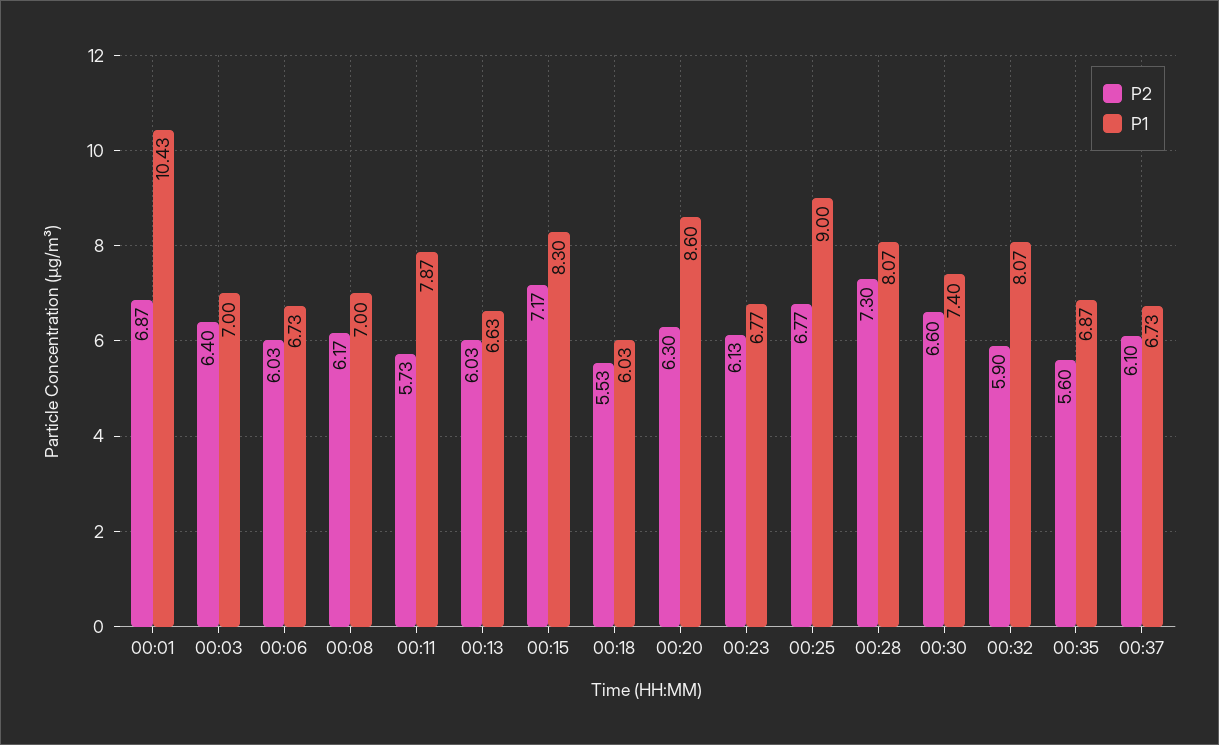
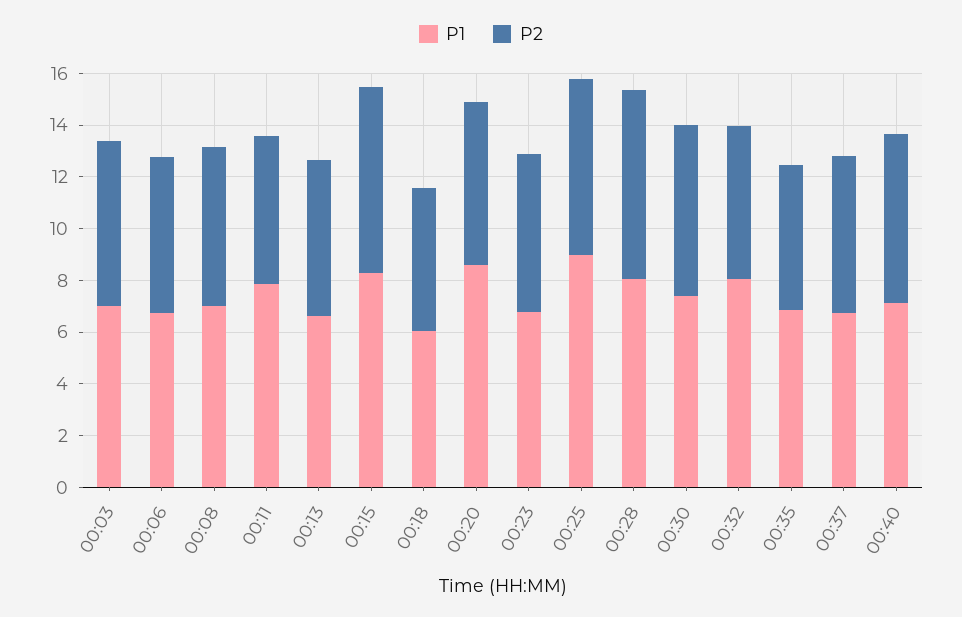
P2, 00:01: 6.87 -> none
P1, 00:01: 10.43 -> none
P1, 00:40: none -> 7
P2, 00:40: none -> 6.5

